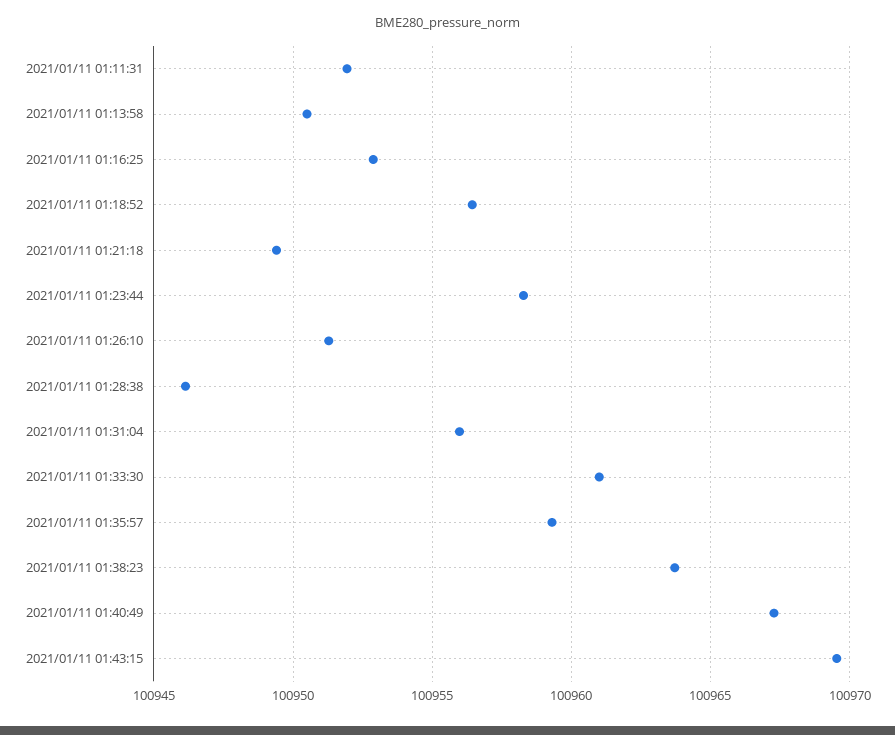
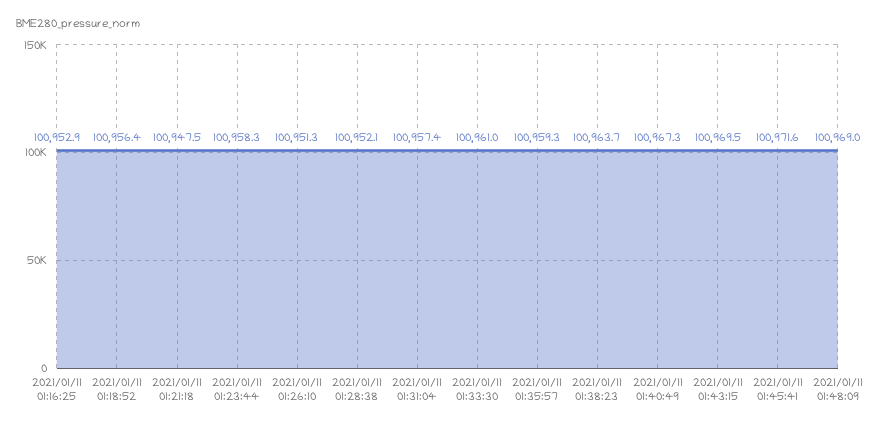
2021/01/11 01:11:31: 100952 -> none
2021/01/11 01:13:58: 100950.5 -> none
2021/01/11 01:21:18: 100949.5 -> 100947.5
2021/01/11 01:28:38: 100946 -> 100952.1
2021/01/11 01:31:04: 100956 -> 100957.4
2021/01/11 01:45:41: none -> 100971.6
2021/01/11 01:48:09: none -> 100969

